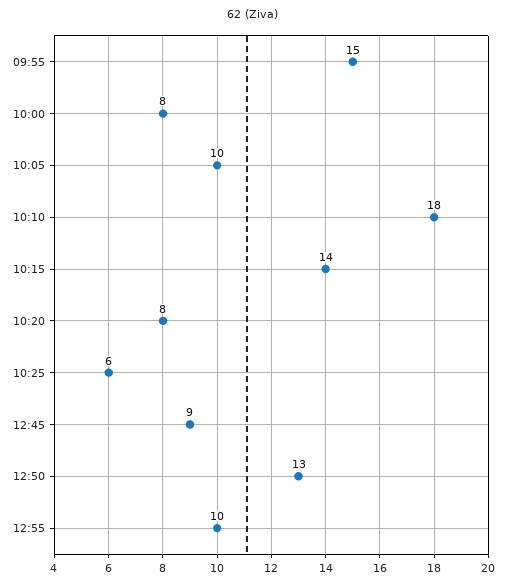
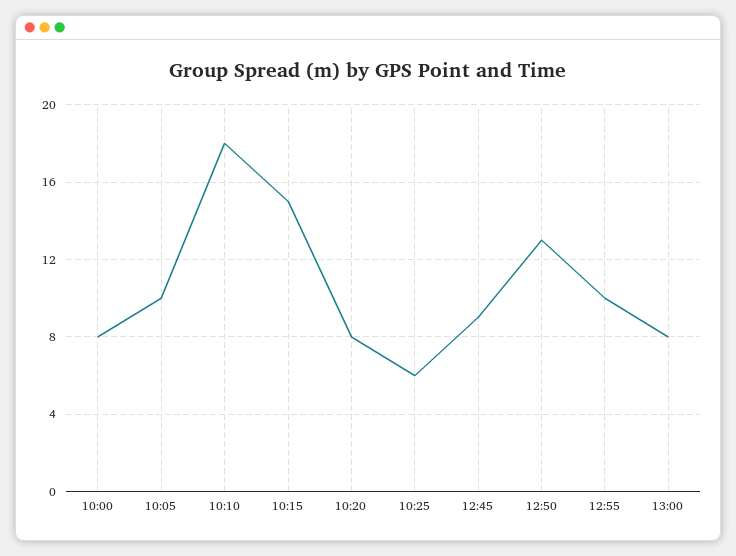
09:55: 15 -> none
10:15: 14 -> 15
13:00: none -> 8

